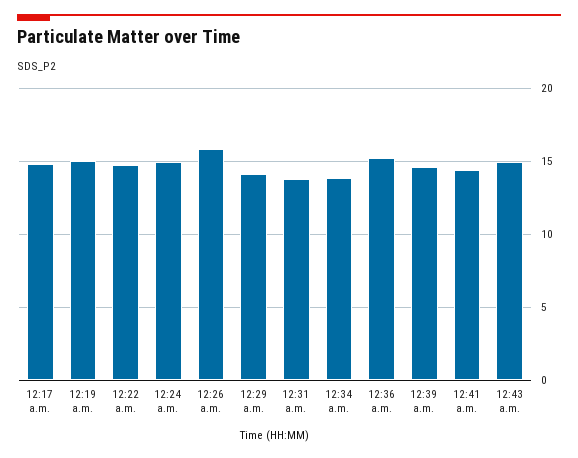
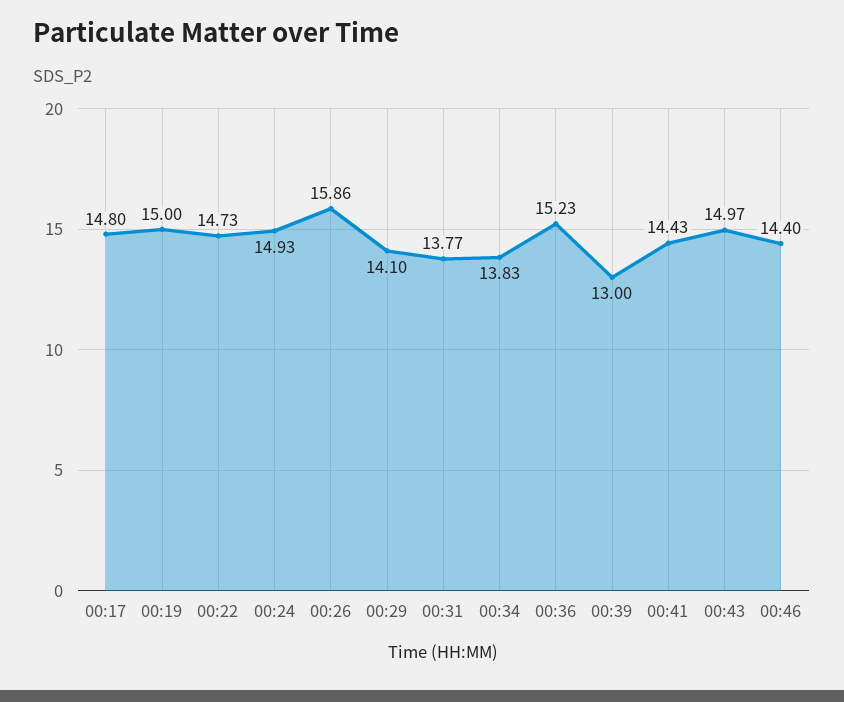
12:39 a.m.: 14.5 -> 13
00:46: none -> 14.4

